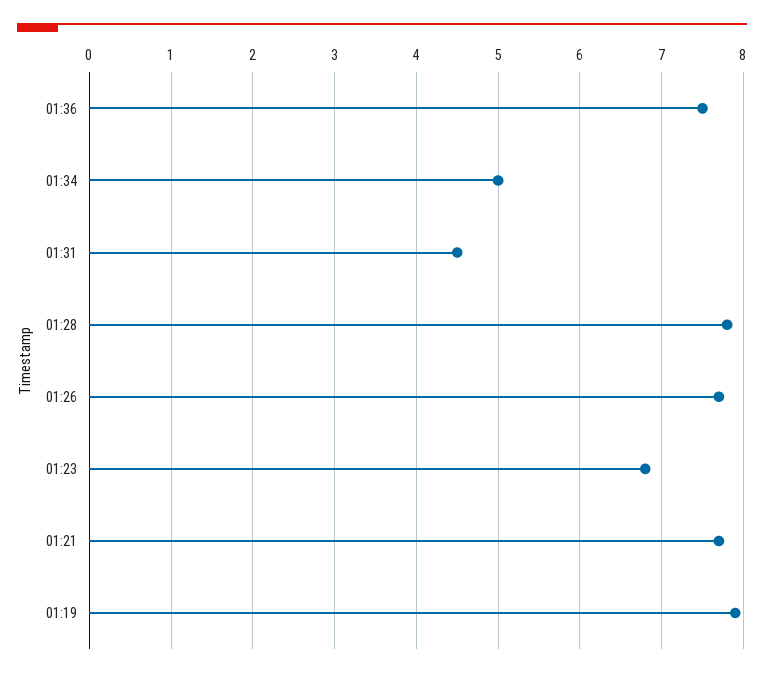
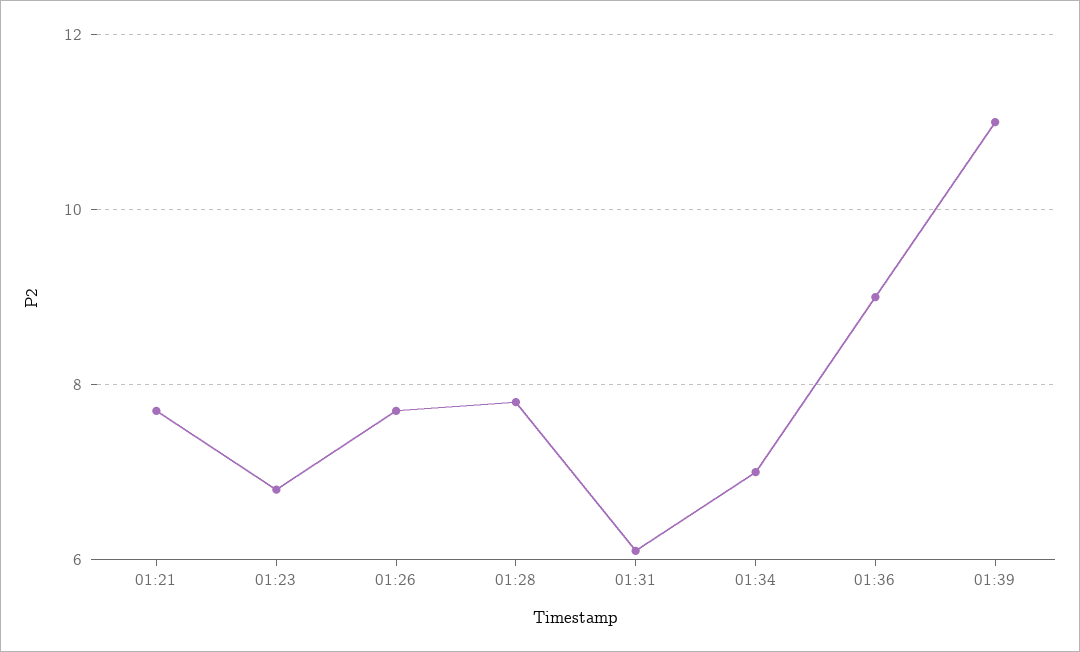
01:36: 7.5 -> 9
01:34: 5 -> 7
01:31: 4.5 -> 6
01:19: 7.9 -> none
01:39: none -> 11

